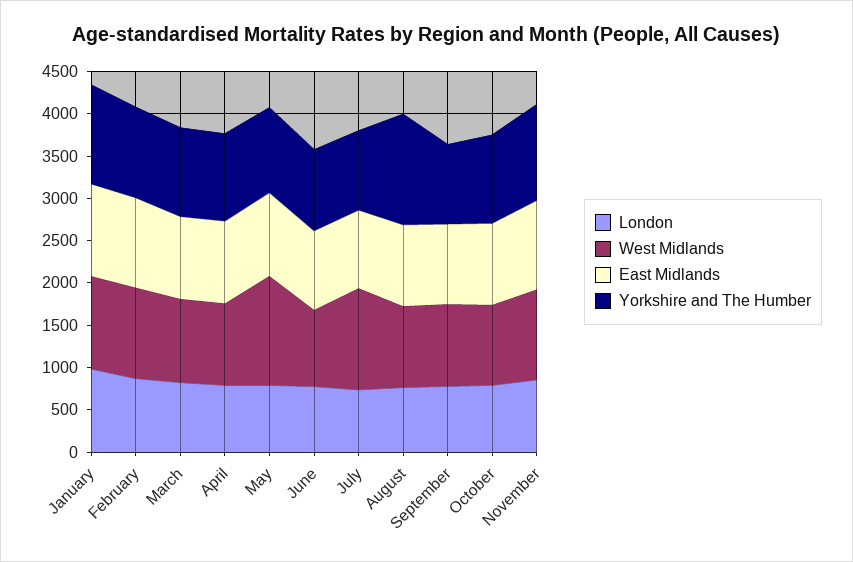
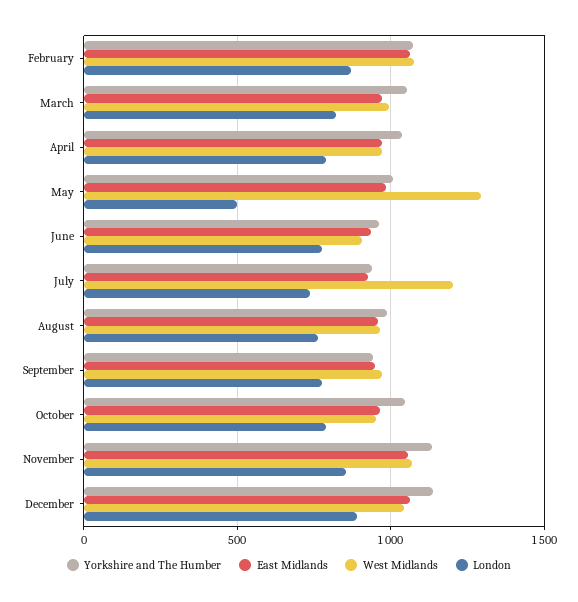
London, January: 1000 -> none
West Midlands, January: 1100 -> none
East Midlands, January: 1100 -> none
Yorkshire and The Humber, January: 1200 -> none
London, May: 800 -> 500
Yorkshire and The Humber, August: 1300 -> 1000
Yorkshire and The Humber, December: none -> 1150
East Midlands, December: none -> 1050
West Midlands, December: none -> 1050
London, December: none -> 900

